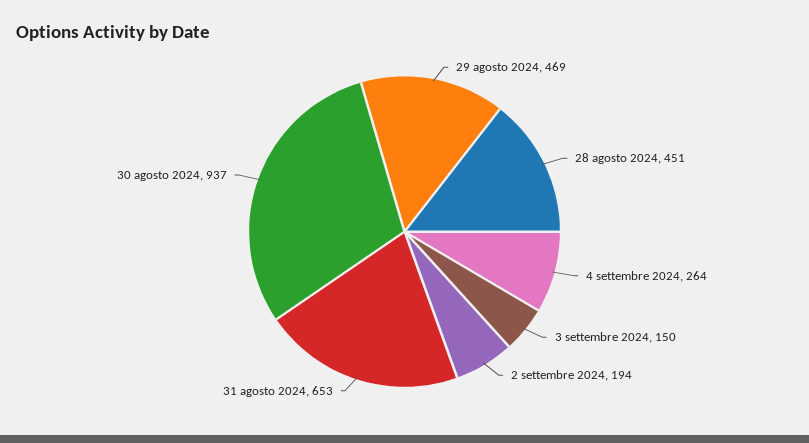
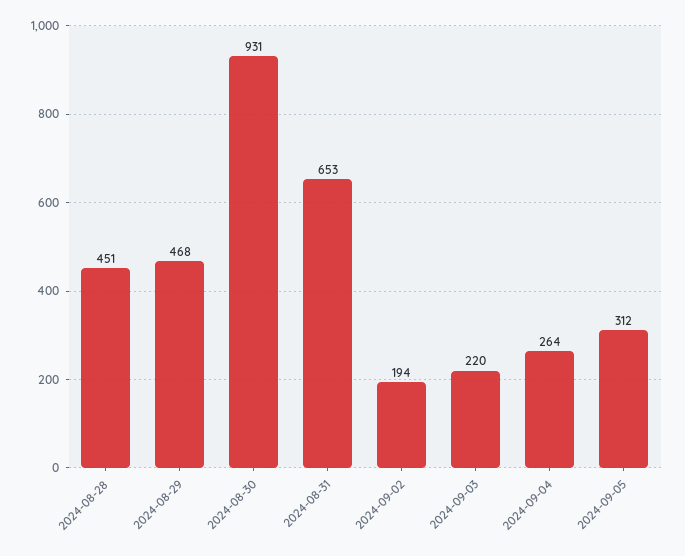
29 agosto 2024: 469 -> 468
3 settembre 2024: 150 -> 220
30 agosto 2024: 937 -> 931
2024-09-05: none -> 312

